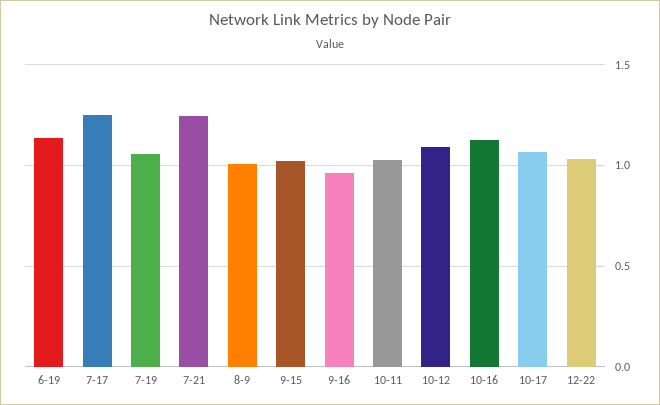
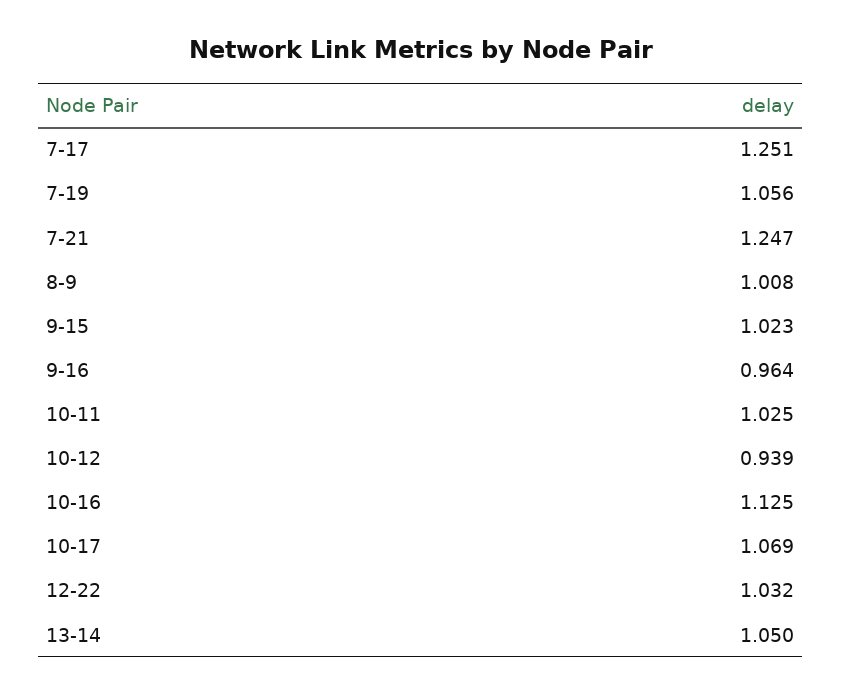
6-19: 1.15 -> none
10-12: 1.1 -> 0.939
13-14: none -> 1.05

